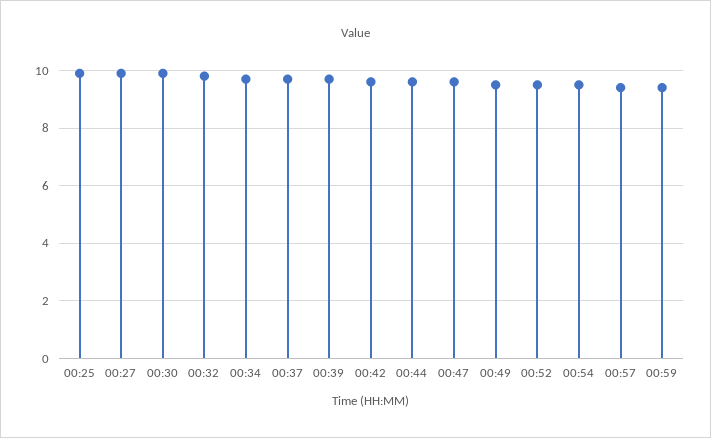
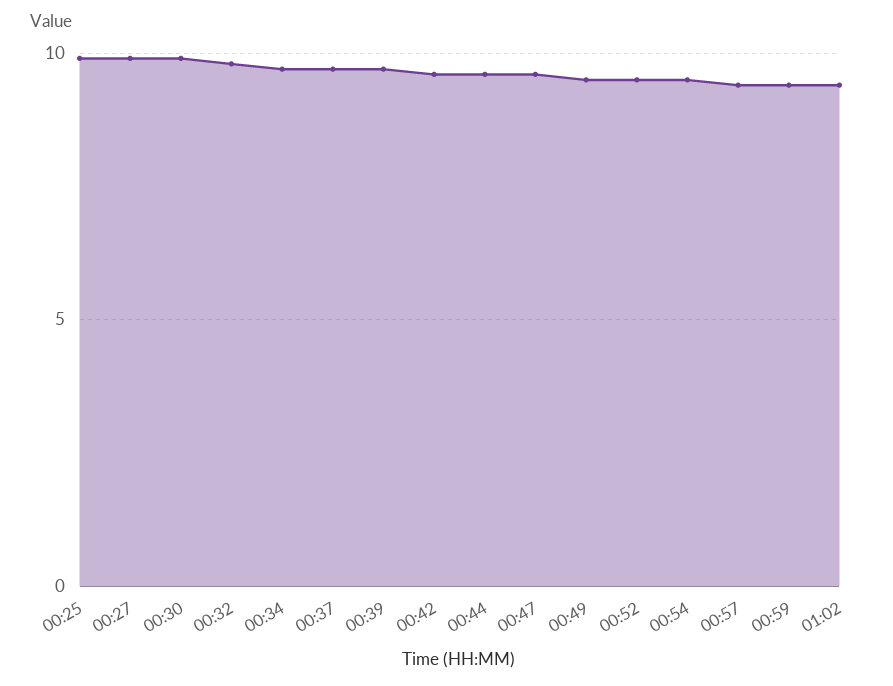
01:02: none -> 9.5

